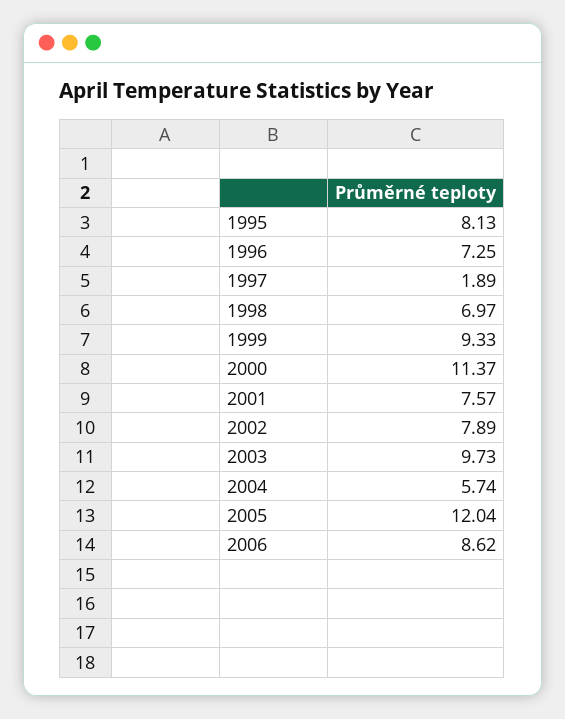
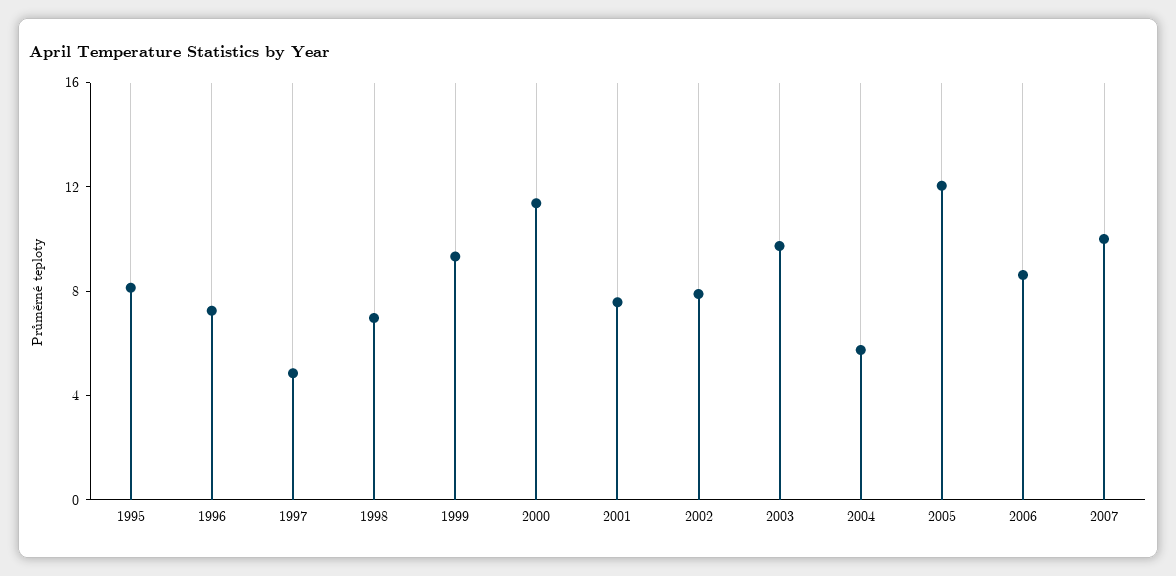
1997: 1.89 -> 5
2007: none -> 10

